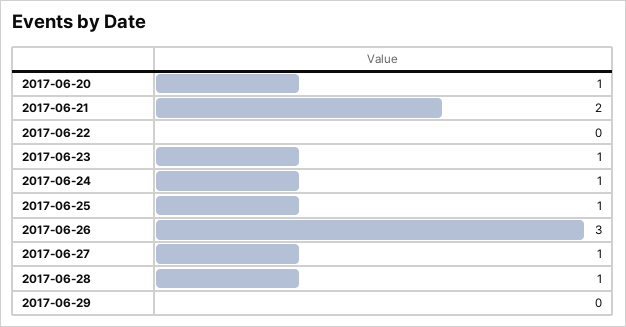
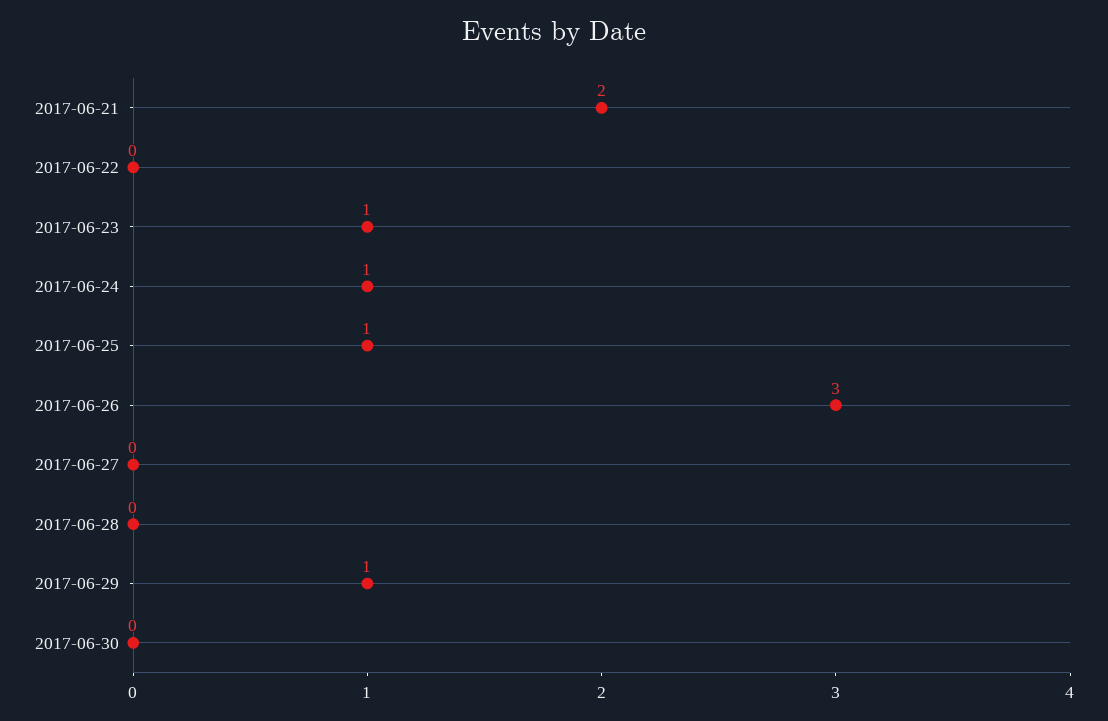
2017-06-20: 1 -> none
2017-06-27: 1 -> 0
2017-06-28: 1 -> 0
2017-06-29: 0 -> 1
2017-06-30: none -> 0

